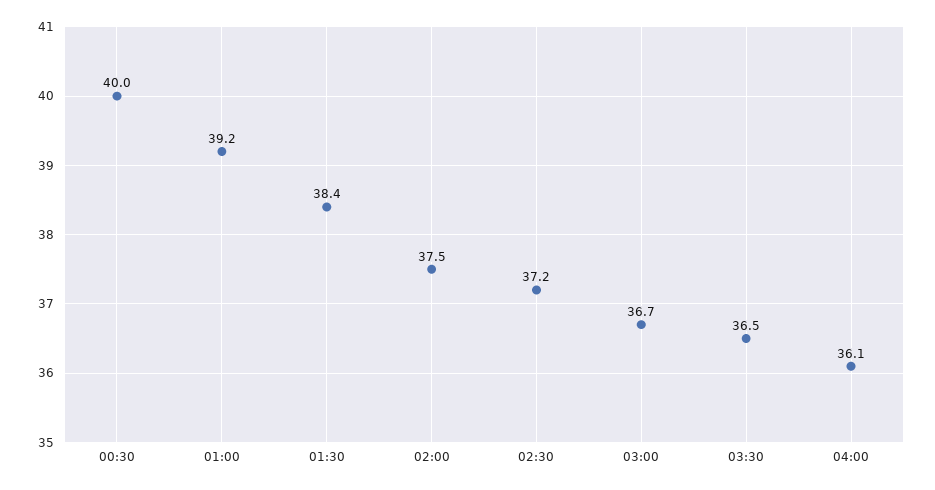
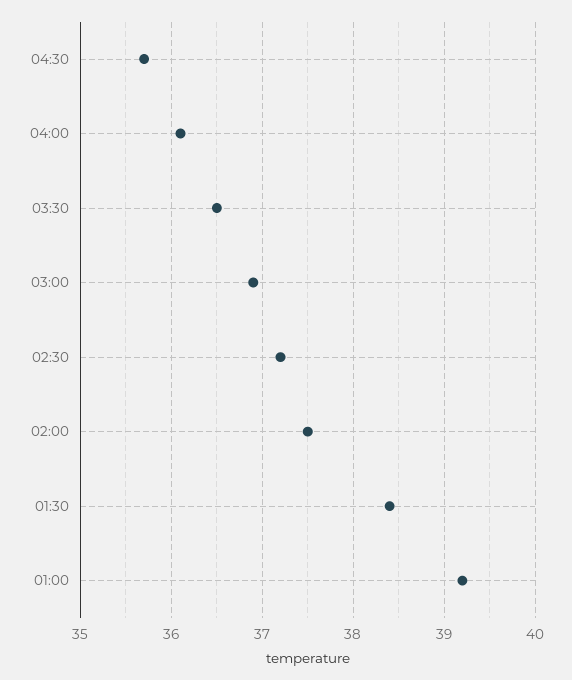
00:30: 40 -> none
03:00: 36.7 -> 36.9
04:30: none -> 35.7

